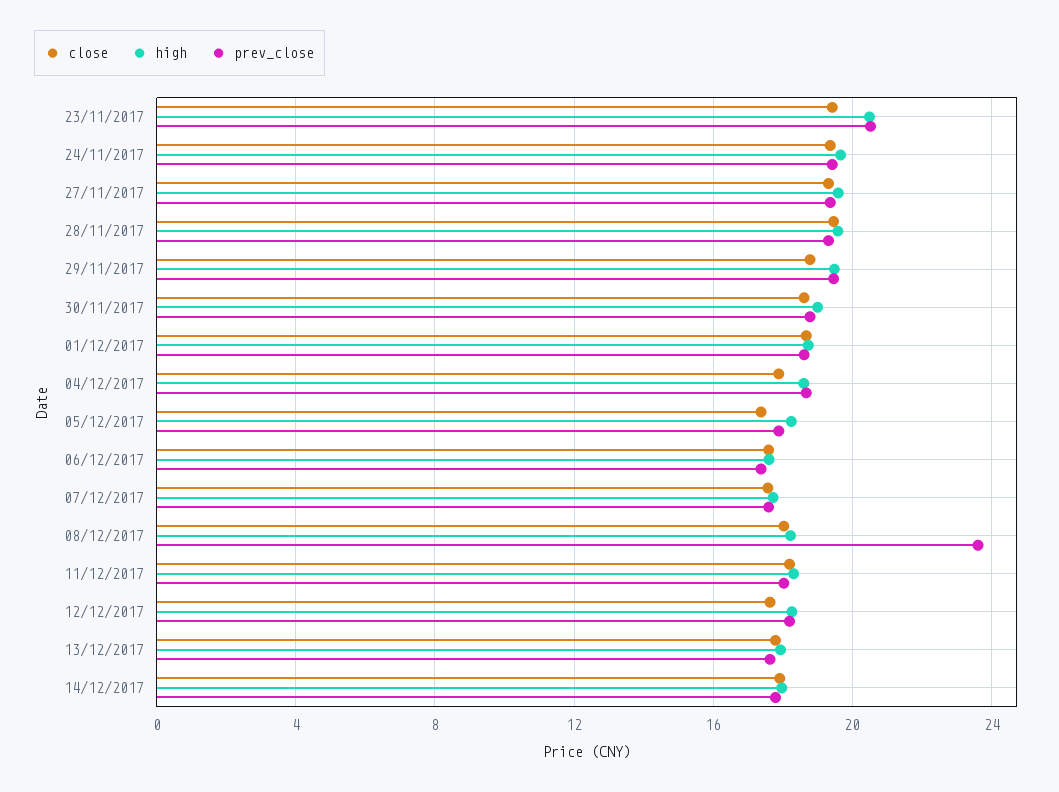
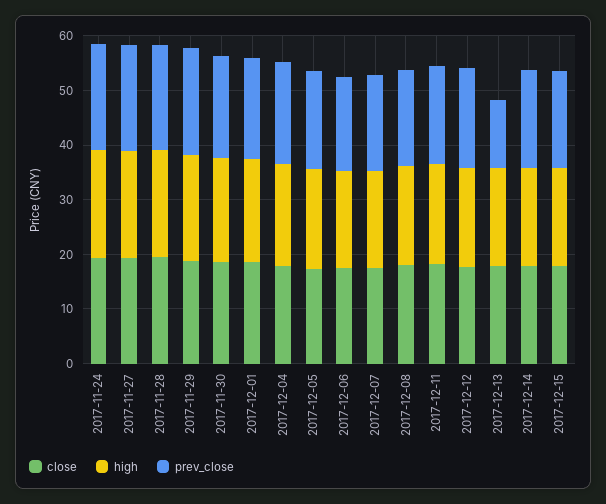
close, 23/11/2017: 19.5 -> none
high, 23/11/2017: 20.5 -> none
prev_close, 23/11/2017: 20.5 -> none
prev_close, 08/12/2017: 23.5 -> 18
prev_close, 13/12/2017: 17.5 -> 12
close, 2017-12-15: none -> 18
high, 2017-12-15: none -> 18
prev_close, 2017-12-15: none -> 18

